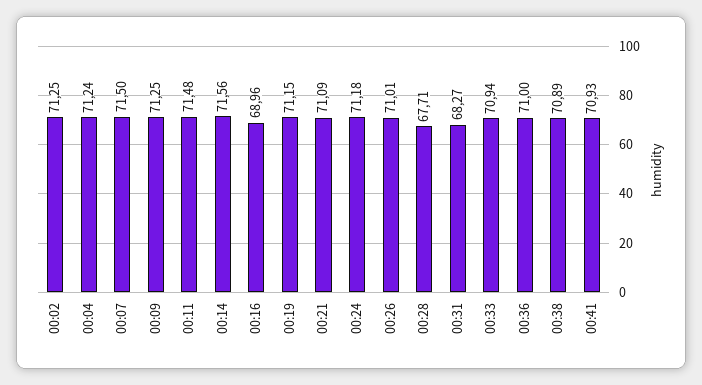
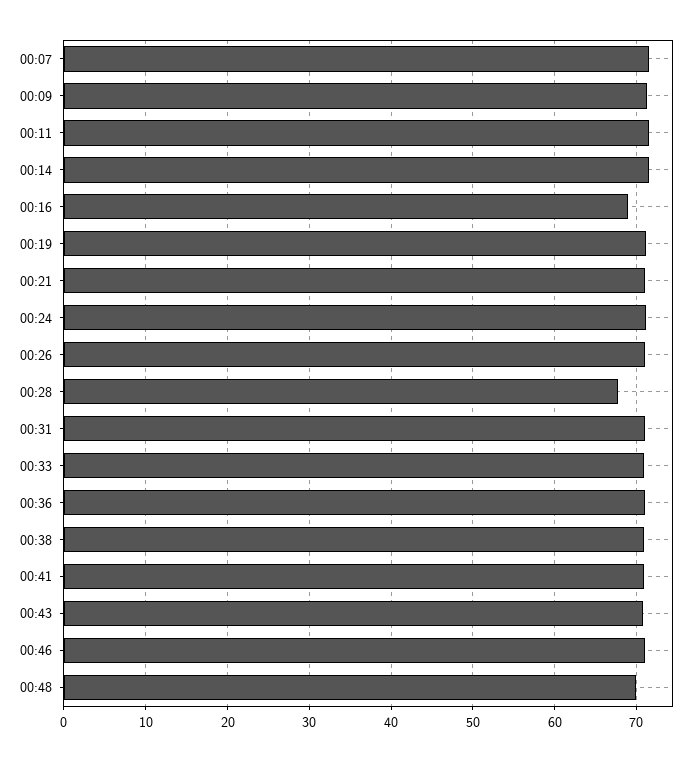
00:02: 71.25 -> none
00:04: 71.24 -> none
00:31: 68.27 -> 71
00:43: none -> 71
00:46: none -> 71
00:48: none -> 70

